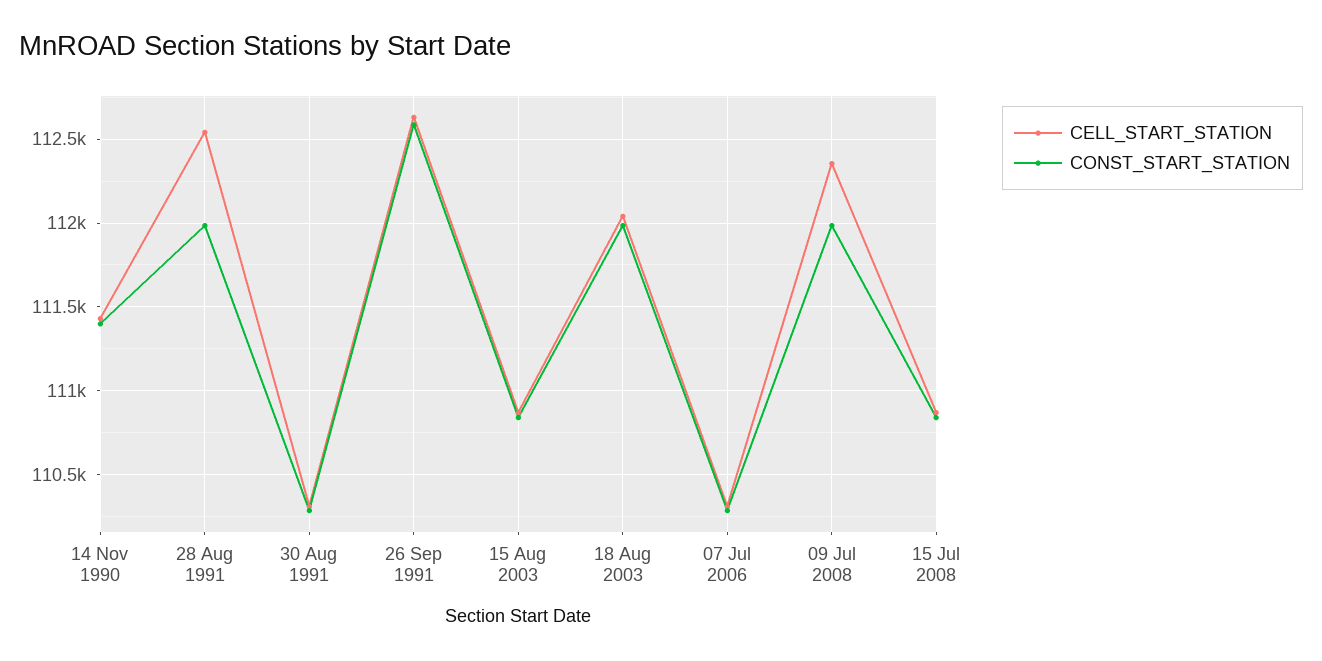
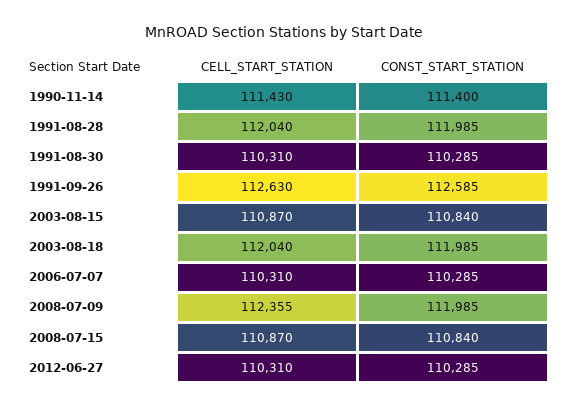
CELL_START_STATION, 28 Aug 1991: 112550 -> 112040
CELL_START_STATION, 2012-06-27: none -> 110310
CONST_START_STATION, 2012-06-27: none -> 110285

